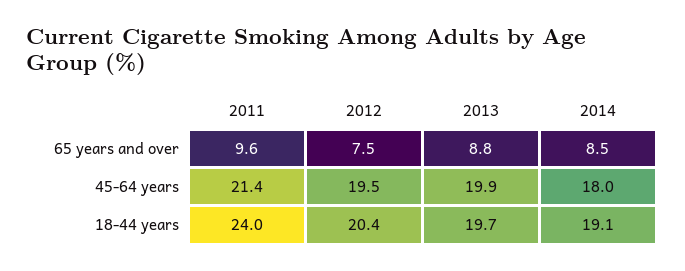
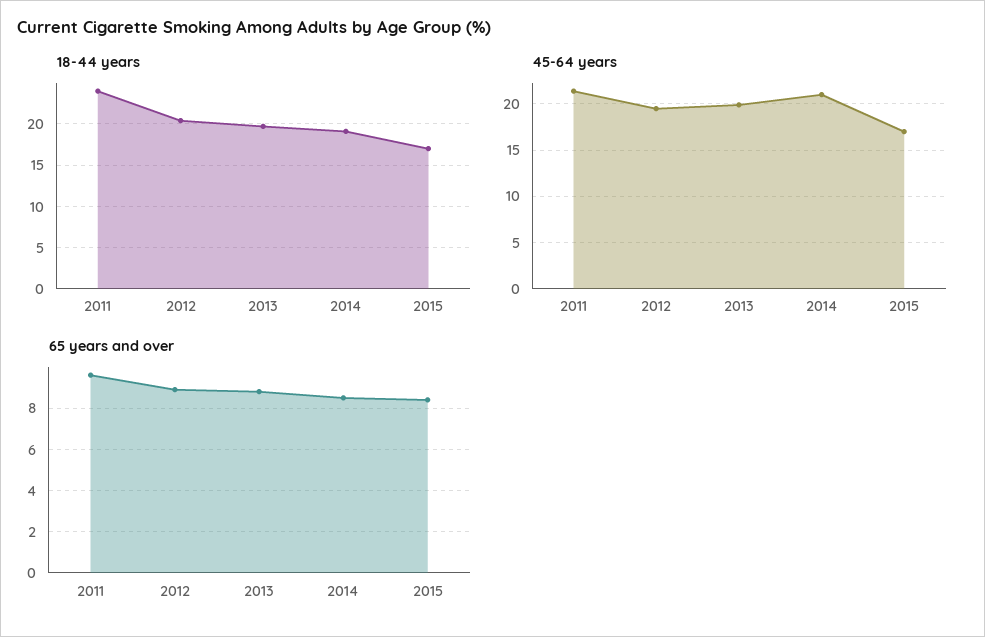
65 years and over, 2012: 7.5 -> 9
45-64 years, 2014: 18 -> 21
18-44 years, 2015: none -> 17
45-64 years, 2015: none -> 17
65 years and over, 2015: none -> 8.5

